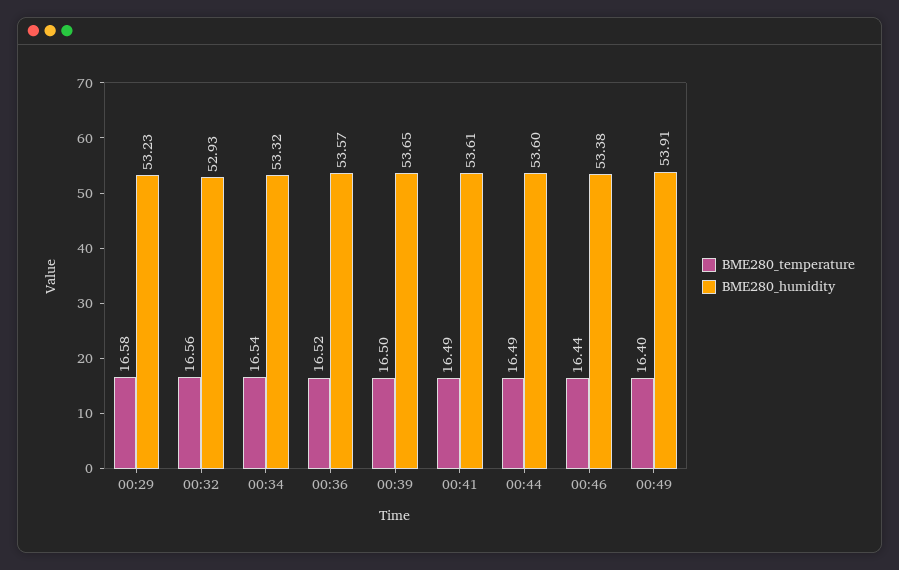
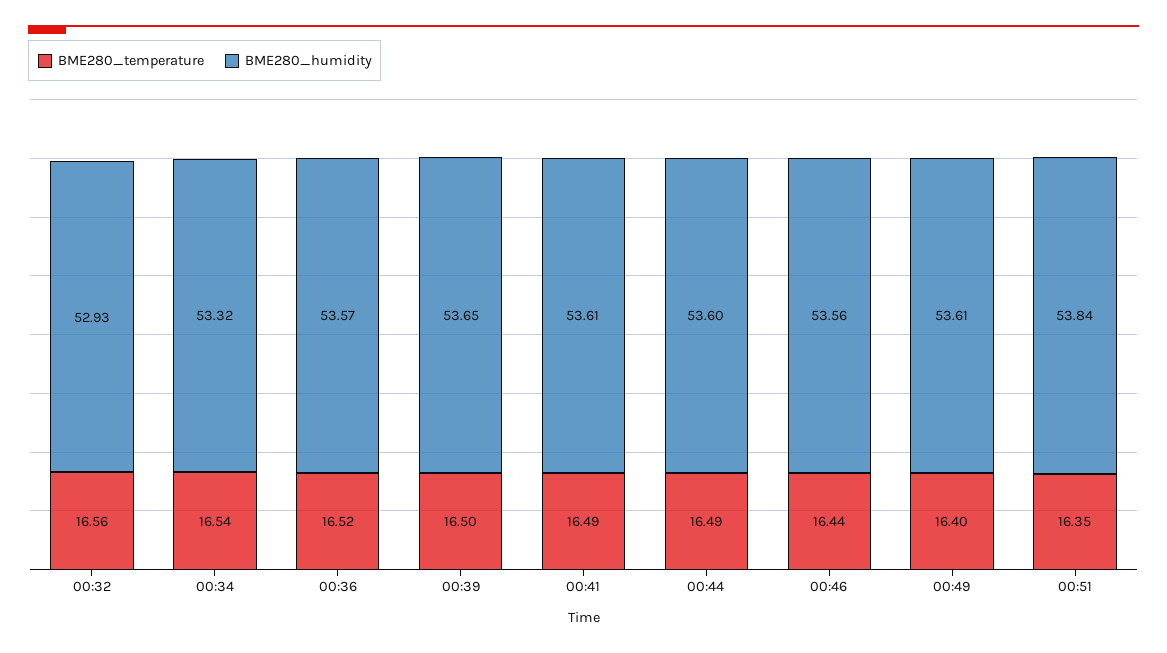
BME280_temperature, 00:29: 16.58 -> none
BME280_humidity, 00:29: 53.23 -> none
BME280_humidity, 00:46: 53.38 -> 53.56
BME280_humidity, 00:49: 53.91 -> 53.61
BME280_temperature, 00:51: none -> 16.35
BME280_humidity, 00:51: none -> 53.84

